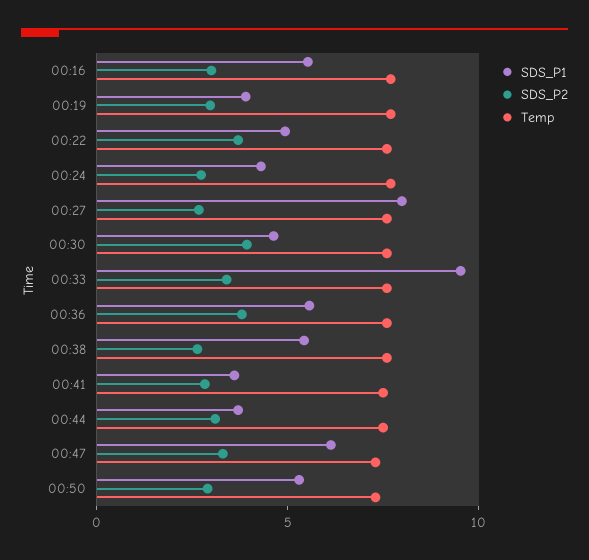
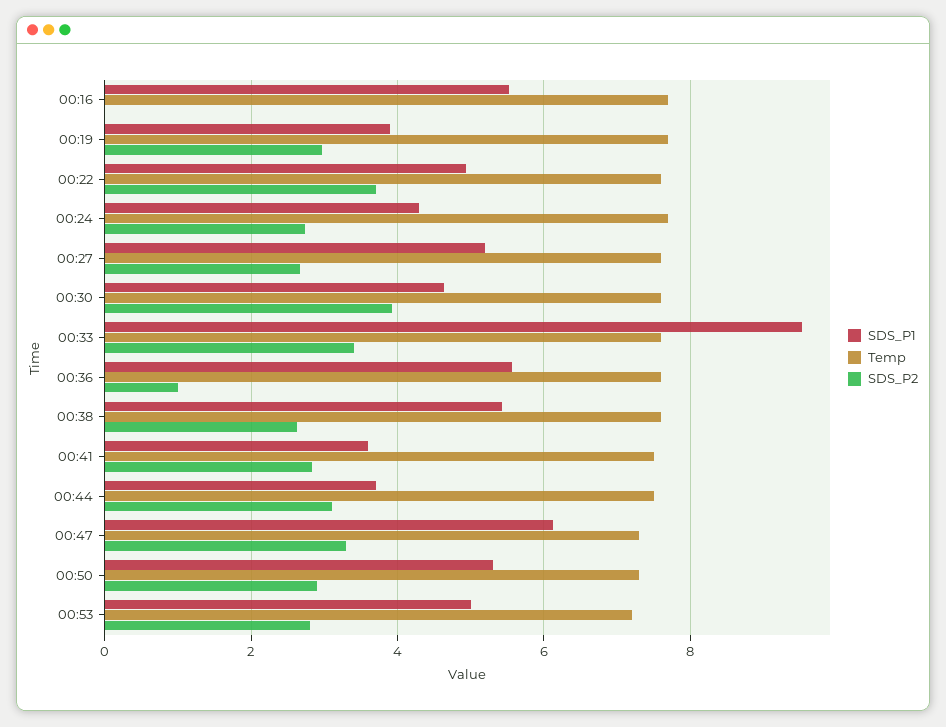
SDS_P2, 00:16: 3 -> 0
SDS_P1, 00:27: 8 -> 5.2
SDS_P2, 00:36: 4 -> 1
SDS_P1, 00:53: none -> 5
Temp, 00:53: none -> 7.2
SDS_P2, 00:53: none -> 2.8

